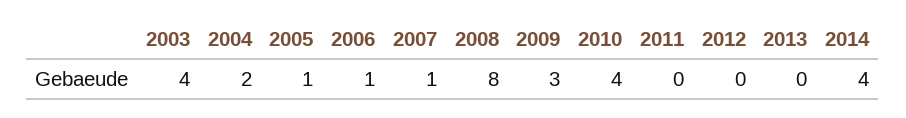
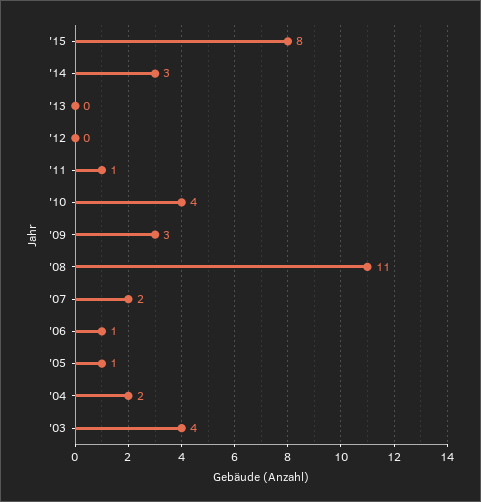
2007: 1 -> 2
2008: 8 -> 11
2011: 0 -> 1
2014: 4 -> 3
'15: none -> 8

